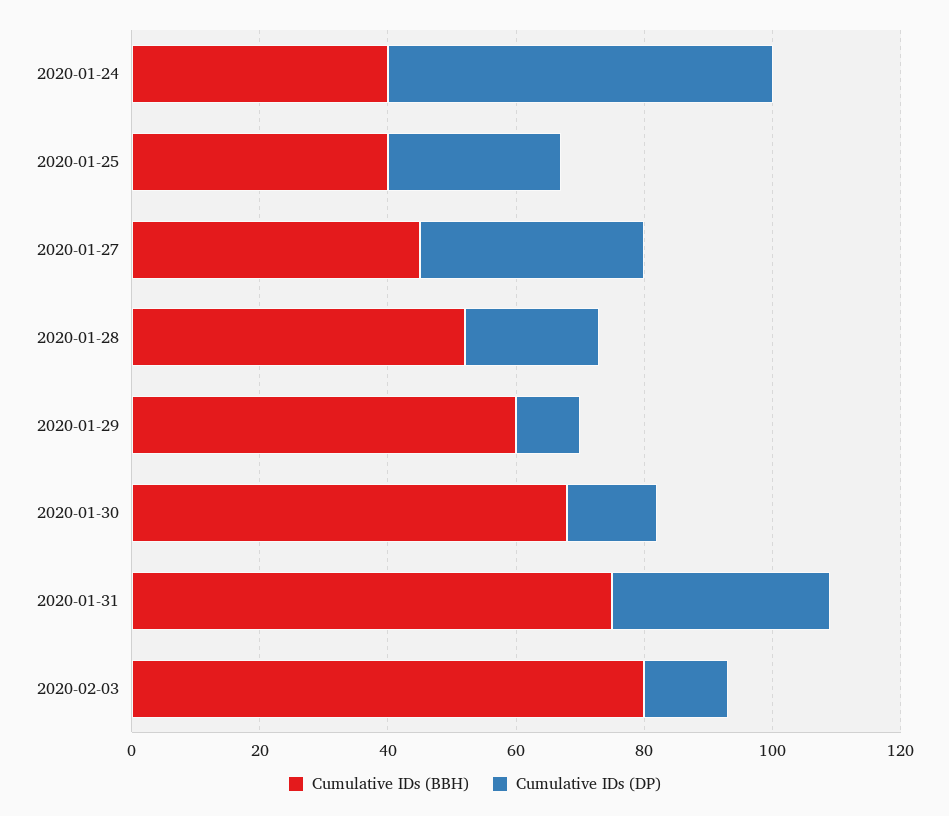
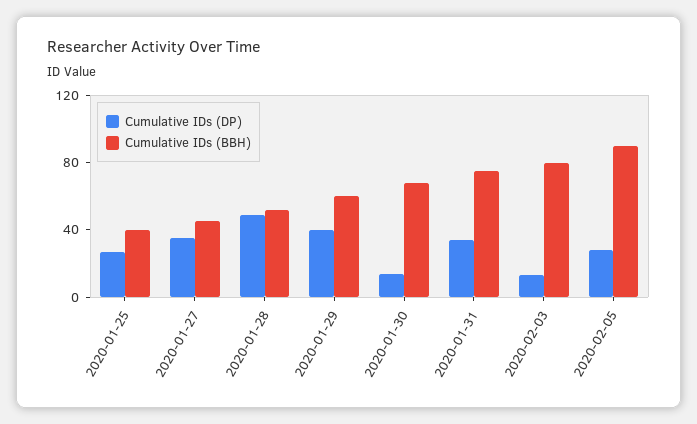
Cumulative IDs (BBH), 2020-01-24: 40 -> none
Cumulative IDs (DP), 2020-01-24: 60 -> none
Cumulative IDs (DP), 2020-01-28: 20 -> 50
Cumulative IDs (DP), 2020-01-29: 10 -> 40
Cumulative IDs (DP), 2020-02-05: none -> 30
Cumulative IDs (BBH), 2020-02-05: none -> 90

